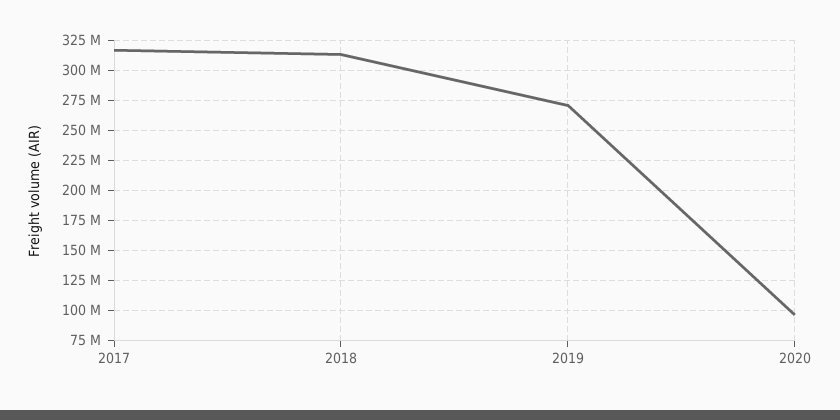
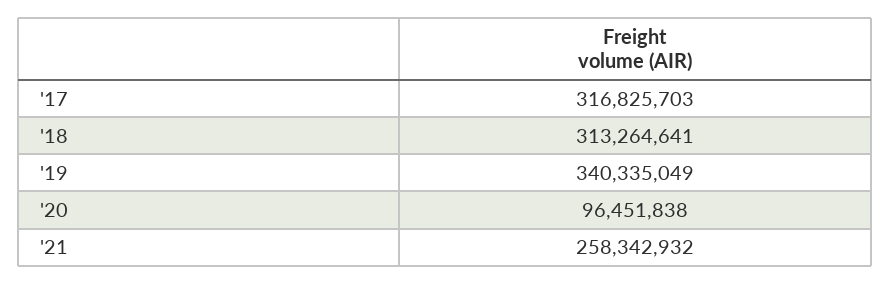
2019: 270000000 -> 340335049
'21: none -> 258342932

